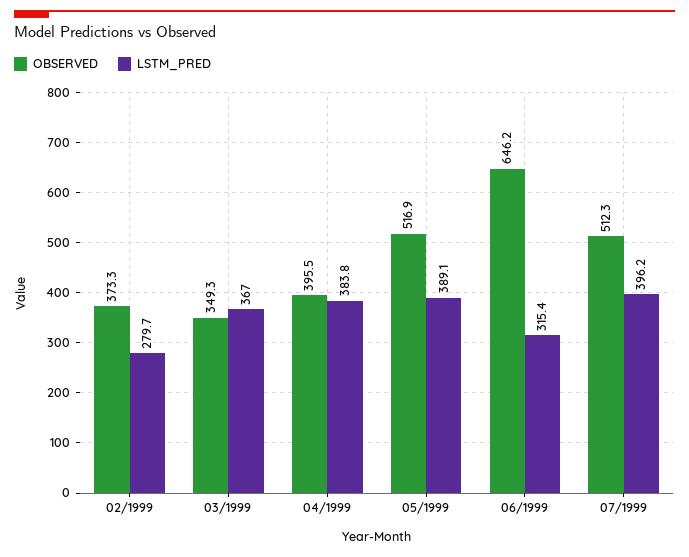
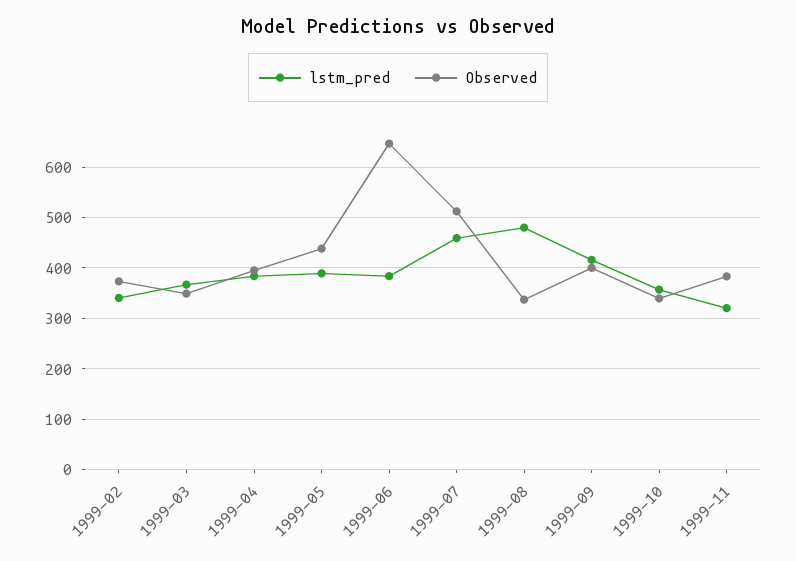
LSTM_PRED, 02/1999: 279.7 -> 340
OBSERVED, 05/1999: 516.9 -> 440
LSTM_PRED, 06/1999: 315.4 -> 380
LSTM_PRED, 07/1999: 396.2 -> 460
LSTM_PRED, 1999-08: none -> 480
OBSERVED, 1999-08: none -> 340
LSTM_PRED, 1999-09: none -> 420
OBSERVED, 1999-09: none -> 400
LSTM_PRED, 1999-10: none -> 360
OBSERVED, 1999-10: none -> 340
LSTM_PRED, 1999-11: none -> 320
OBSERVED, 1999-11: none -> 380

